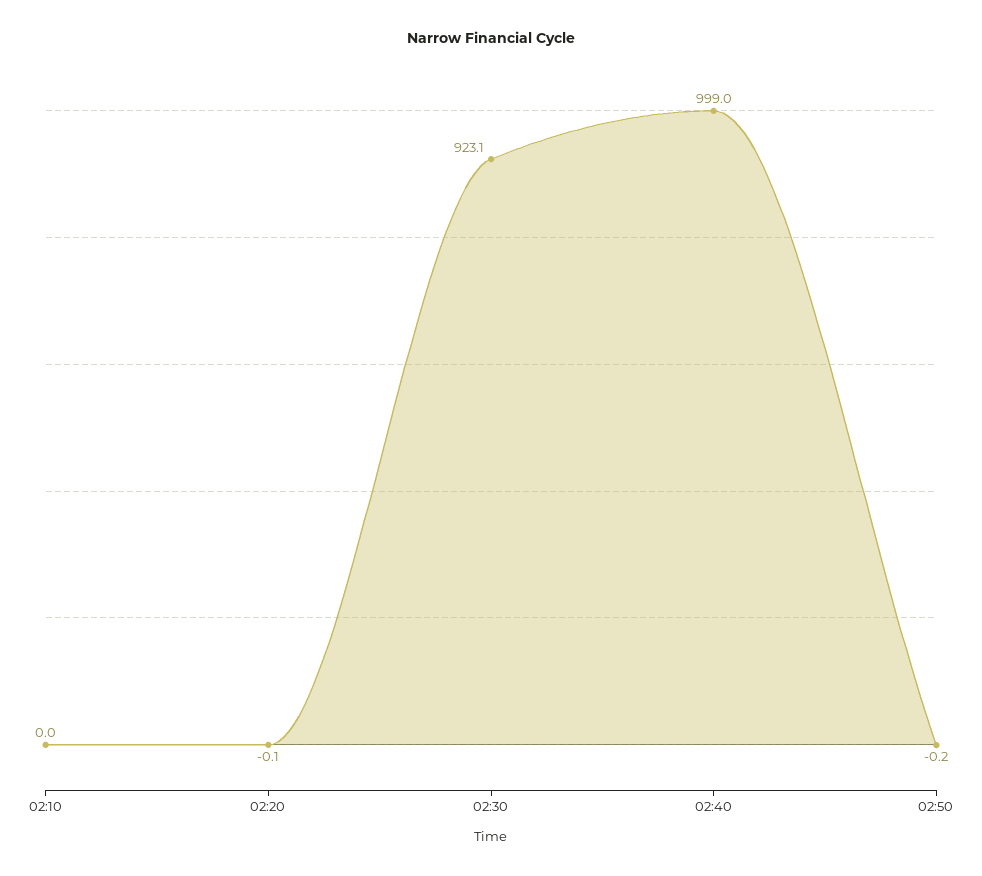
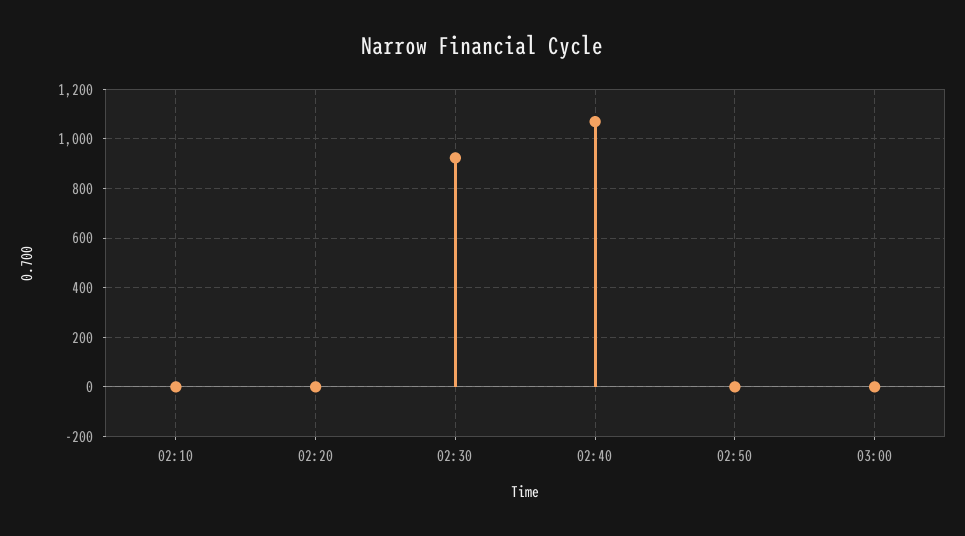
02:40: 999 -> 1075
03:00: none -> 0

